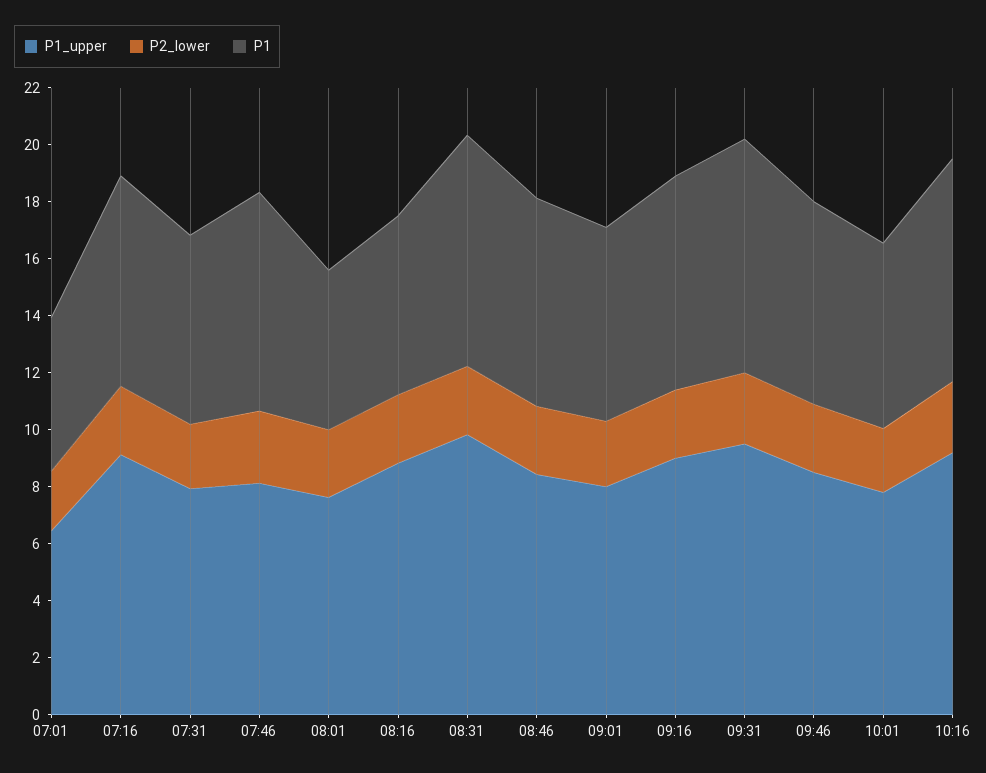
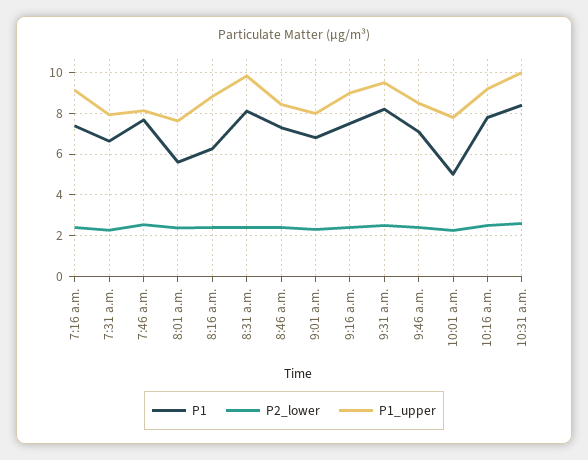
P1_upper, 07:01: 6.5 -> none
P2_lower, 07:01: 2 -> none
P1, 07:01: 5.5 -> none
P1, 10:01: 6.5 -> 5
P1, 10:31 a.m.: none -> 8.5
P2_lower, 10:31 a.m.: none -> 2.5
P1_upper, 10:31 a.m.: none -> 10

